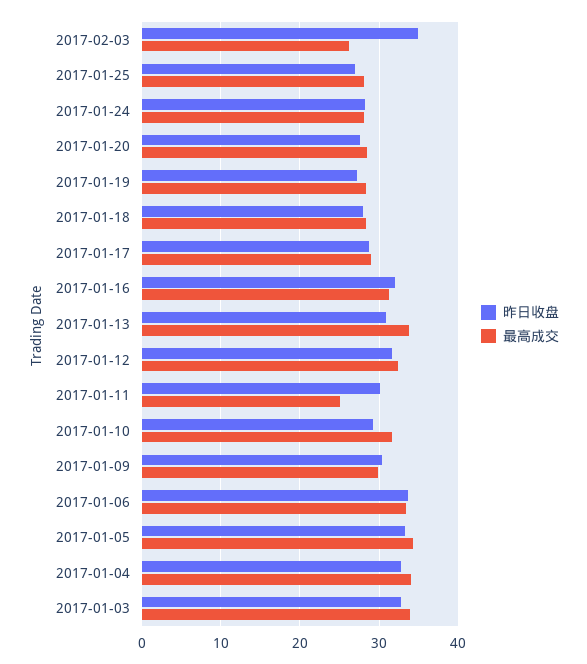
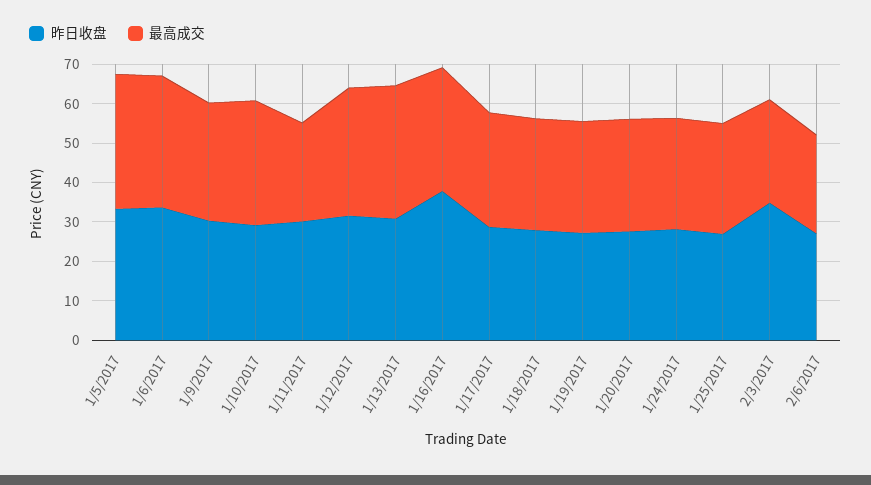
昨日收盘, 2017-01-16: 32 -> 37.5
昨日收盘, 2017-01-04: 33 -> none
最高成交, 2017-01-04: 34 -> none
昨日收盘, 2017-01-03: 33 -> none
最高成交, 2017-01-03: 34 -> none
昨日收盘, 2/6/2017: none -> 27.5
最高成交, 2/6/2017: none -> 25

